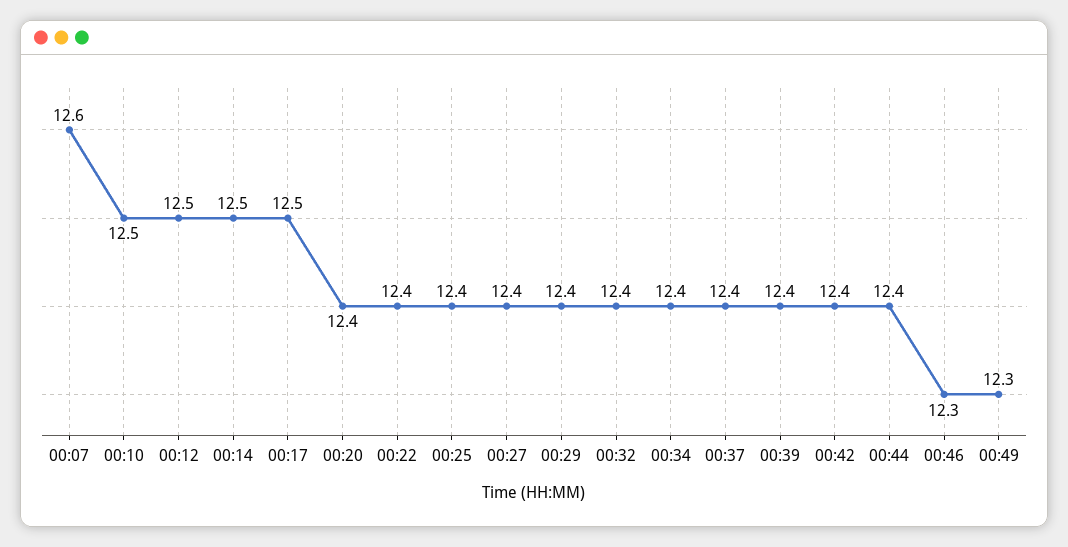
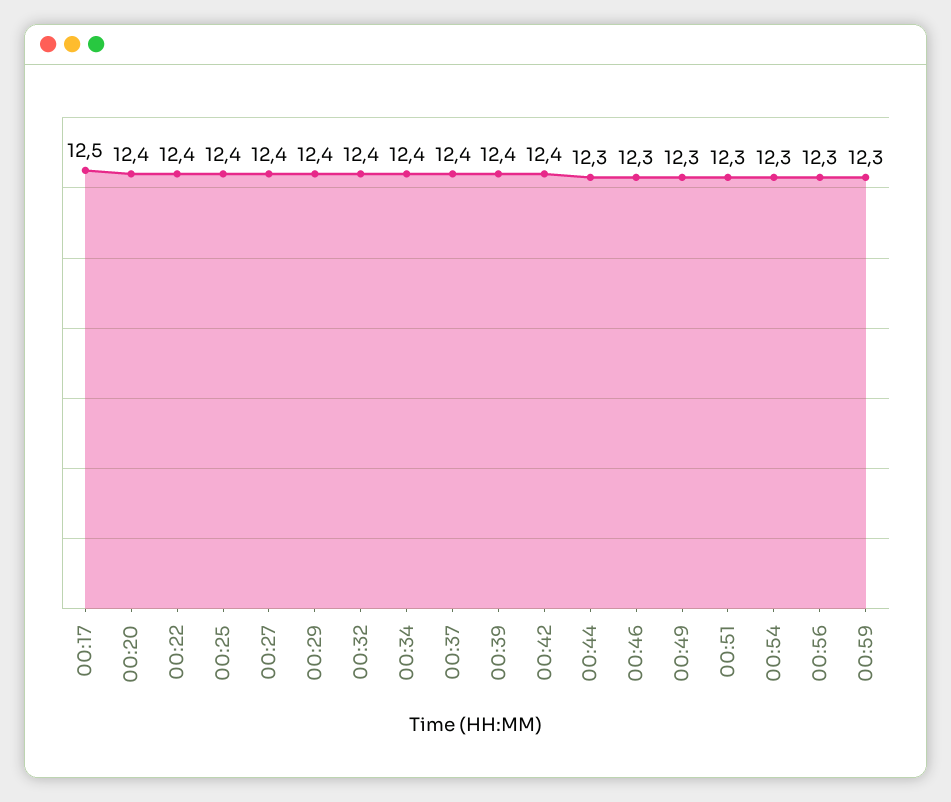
00:07: 12.6 -> none
00:10: 12.5 -> none
00:12: 12.5 -> none
00:14: 12.5 -> none
00:44: 12.4 -> 12.3
00:51: none -> 12.3
00:54: none -> 12.3
00:56: none -> 12.3
00:59: none -> 12.3

